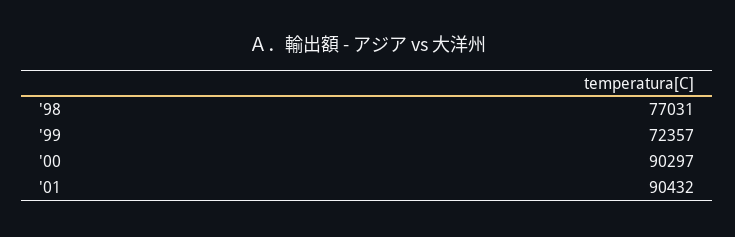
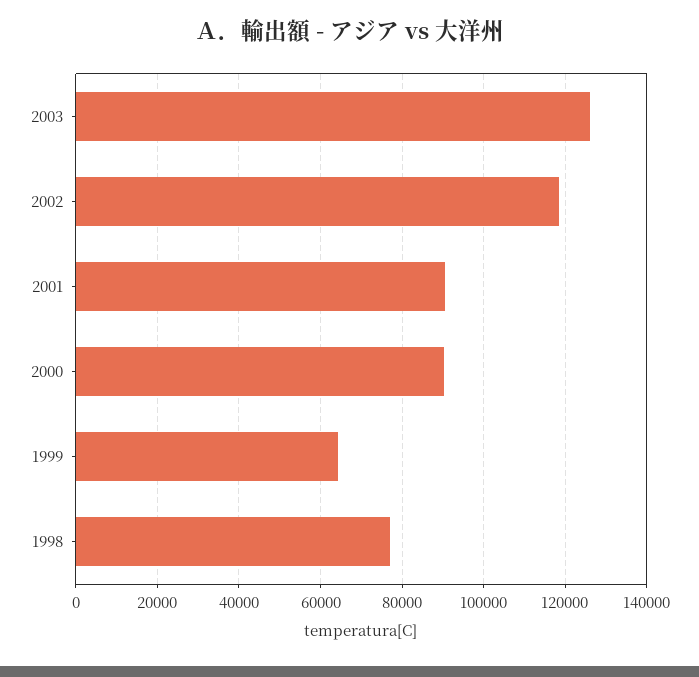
'99: 72357 -> 64000
2003: none -> 126000
2002: none -> 118000

